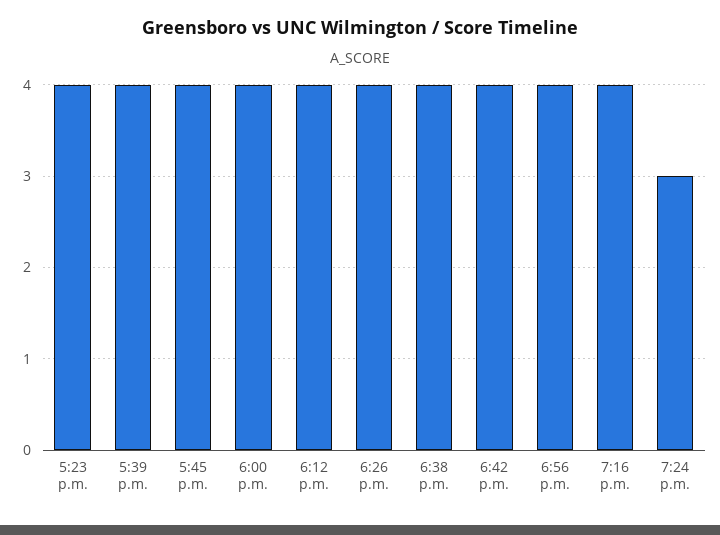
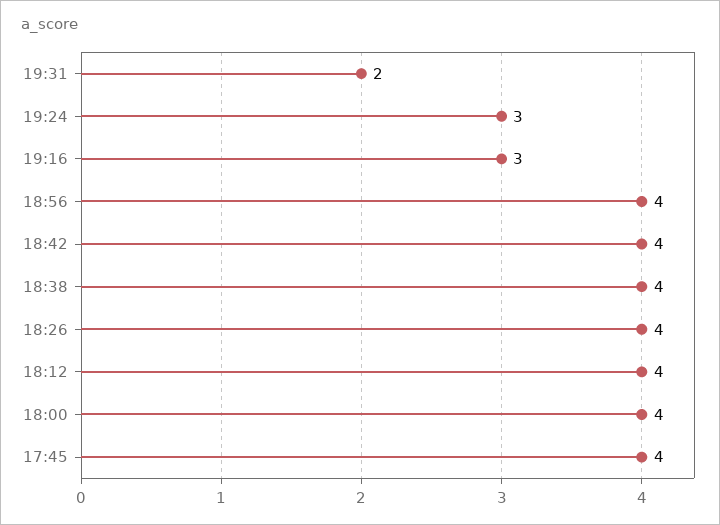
5:23 p.m.: 4 -> none
5:39 p.m.: 4 -> none
7:16 p.m.: 4 -> 3
19:31: none -> 2

